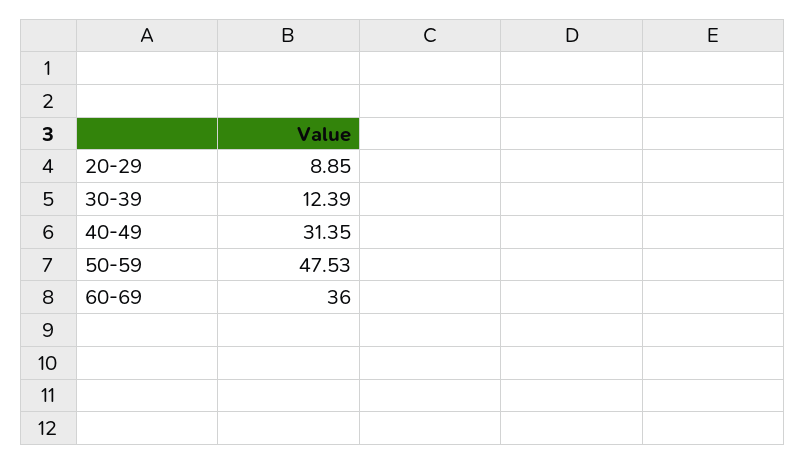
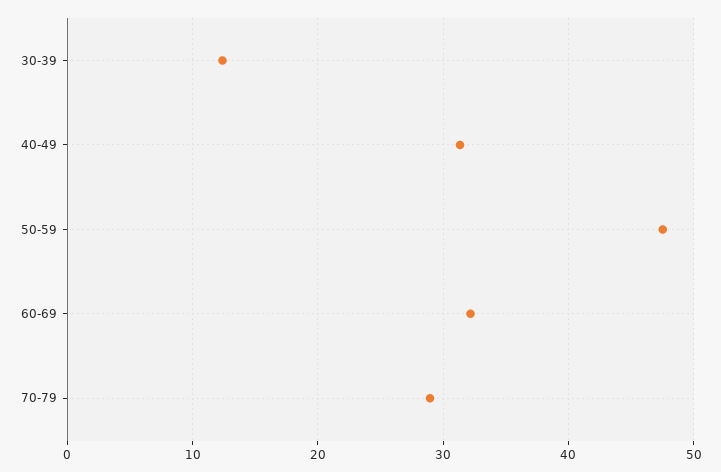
20-29: 8.85 -> none
60-69: 36 -> 32
70-79: none -> 29

